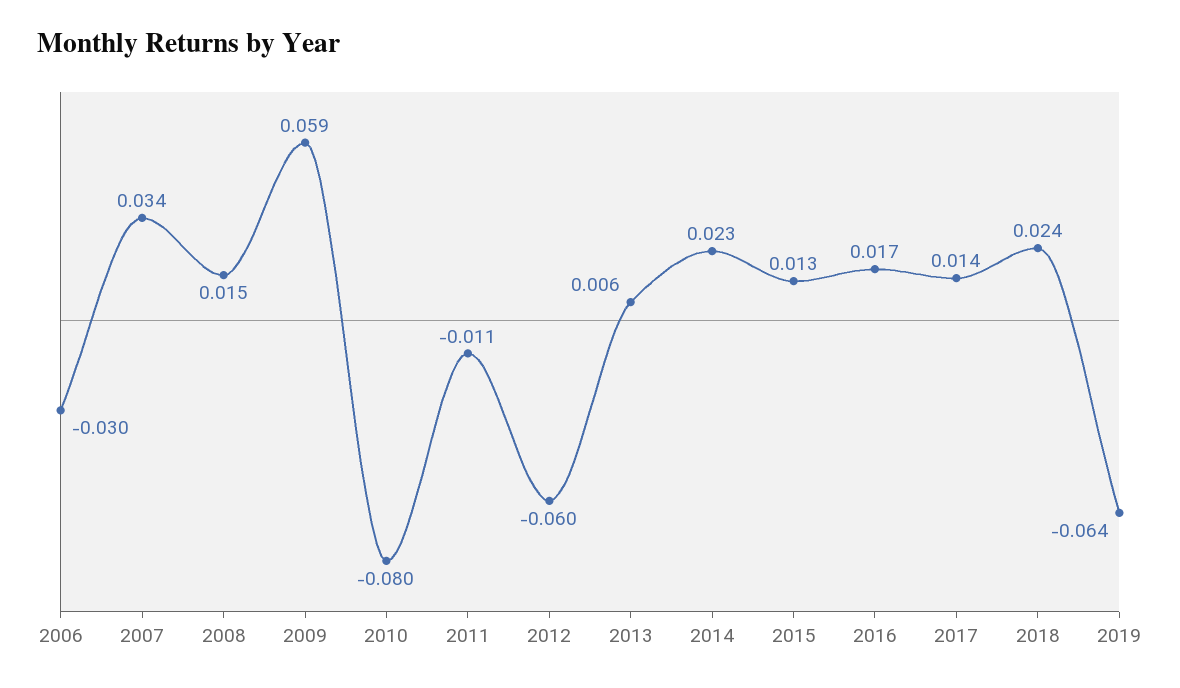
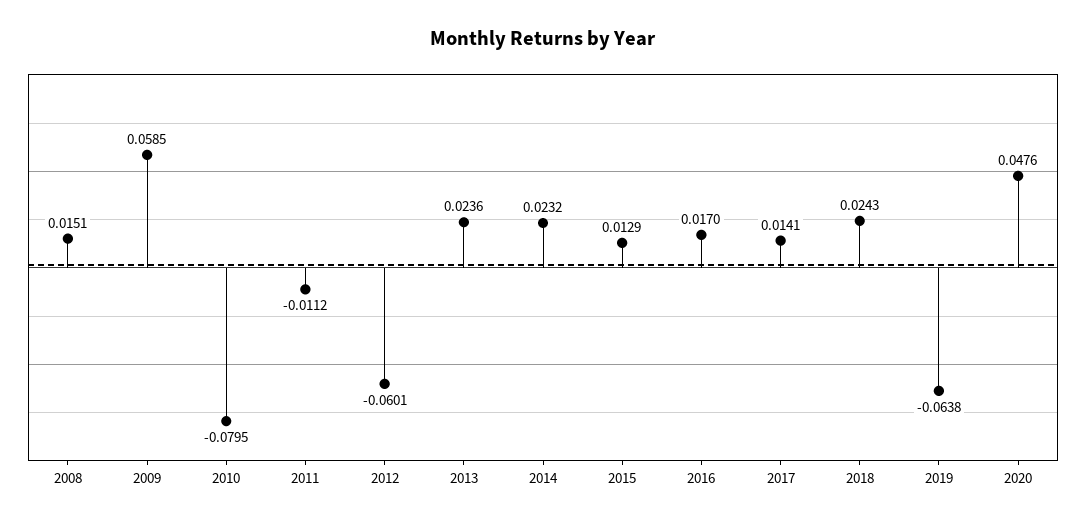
2006: -0.03 -> none
2007: 0.034 -> none
2013: 0.006 -> 0.0236
2020: none -> 0.0476

